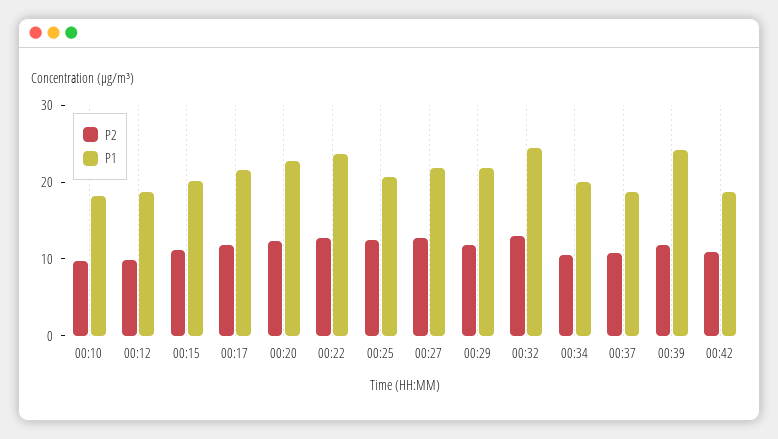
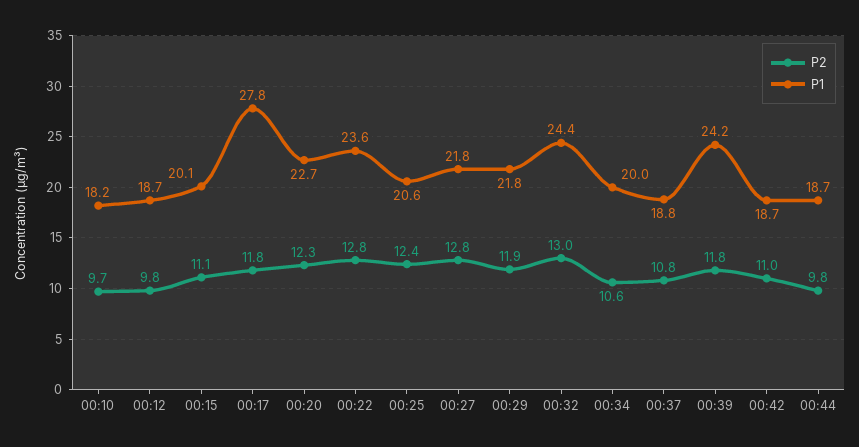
P1, 00:17: 22 -> 27.8
P2, 00:44: none -> 9.8
P1, 00:44: none -> 18.7

